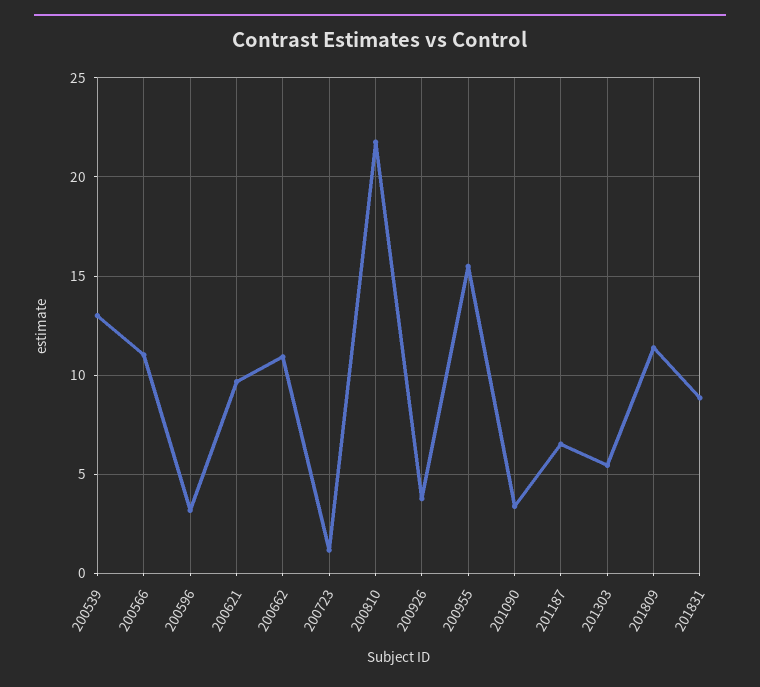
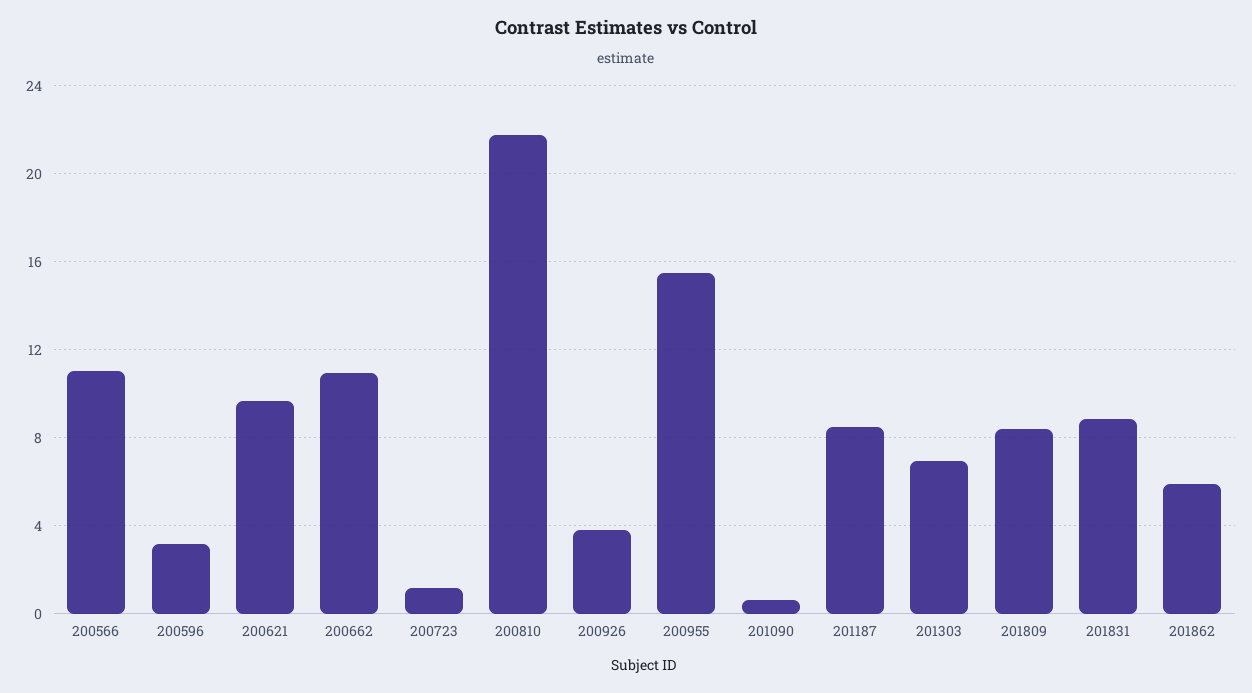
200539: 13 -> none
201090: 3.5 -> 0.5
201187: 6.5 -> 8.5
201303: 5.5 -> 7
201809: 11.5 -> 8.5
201862: none -> 6

